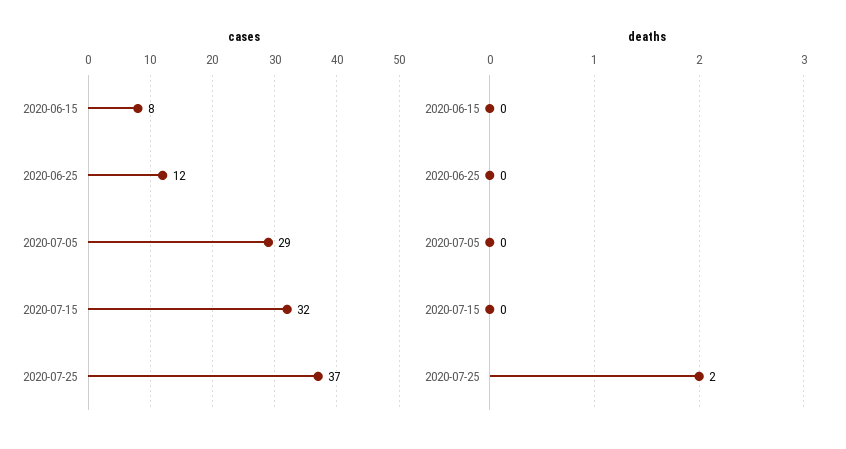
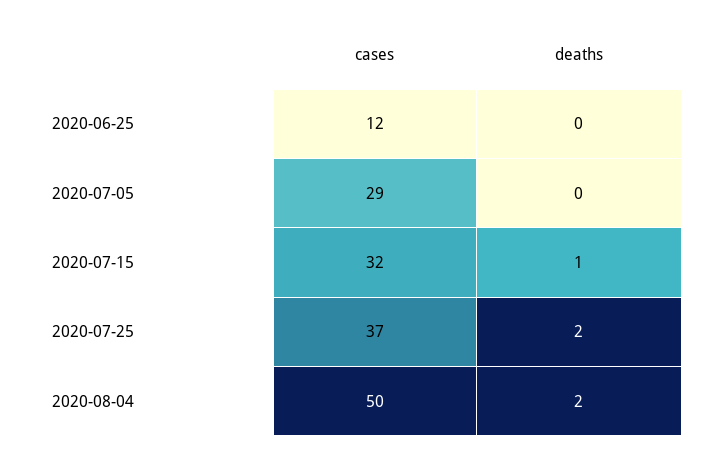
cases, 2020-06-15: 8 -> none
deaths, 2020-06-15: 0 -> none
deaths, 2020-07-15: 0 -> 1
cases, 2020-08-04: none -> 50
deaths, 2020-08-04: none -> 2

